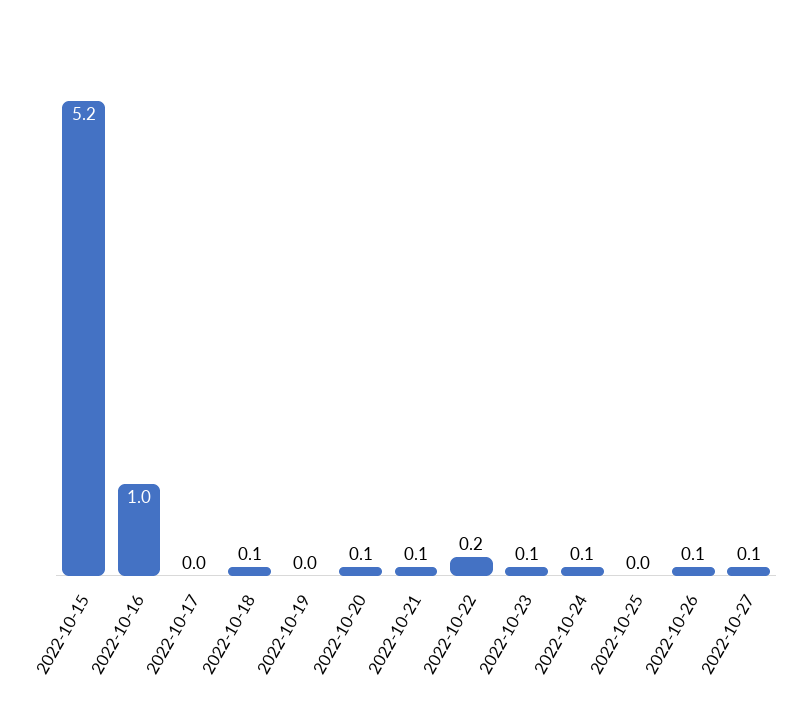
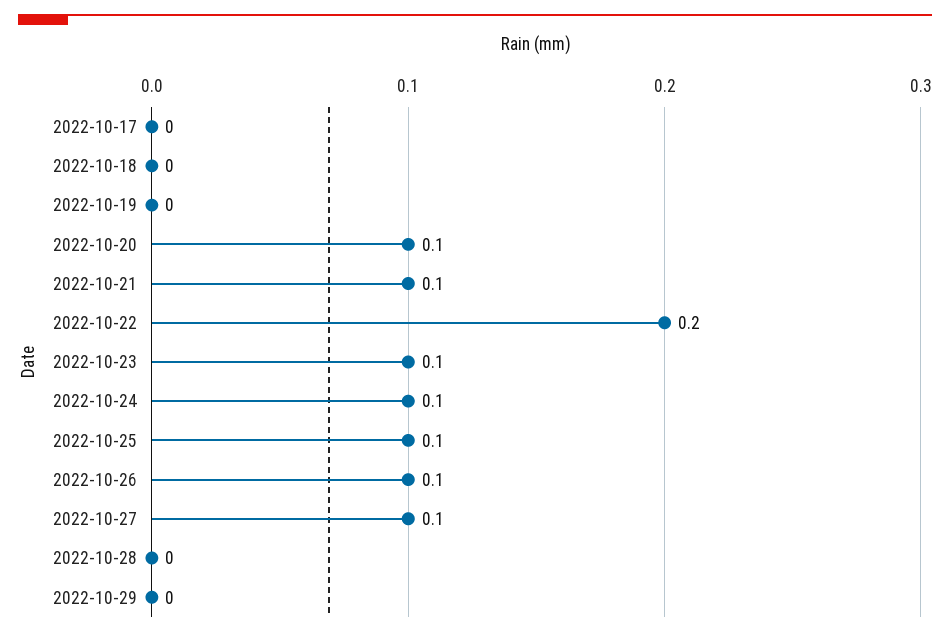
2022-10-15: 5.2 -> none
2022-10-16: 1 -> none
2022-10-18: 0.1 -> 0
2022-10-25: 0 -> 0.1
2022-10-28: none -> 0
2022-10-29: none -> 0

